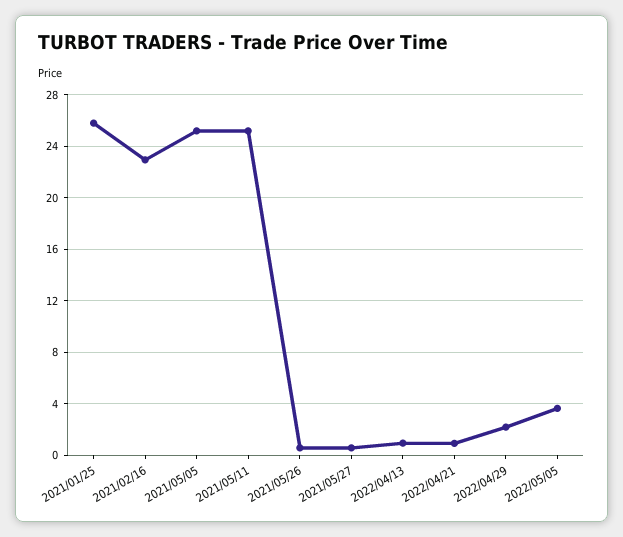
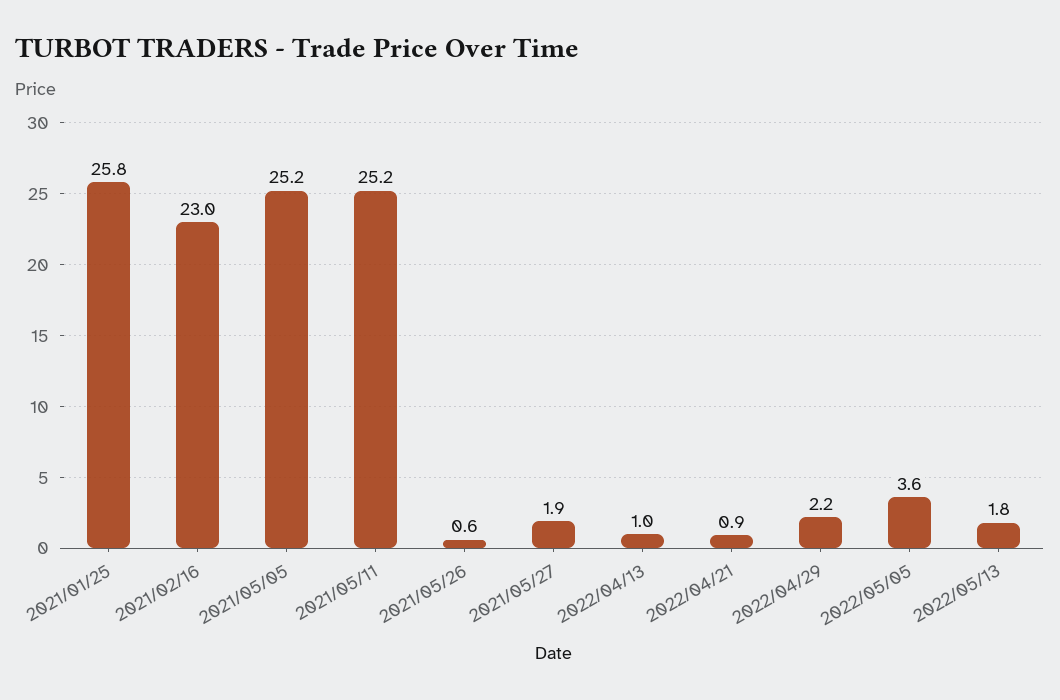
2021/05/27: 0.5 -> 1.9
2022/05/13: none -> 1.8

